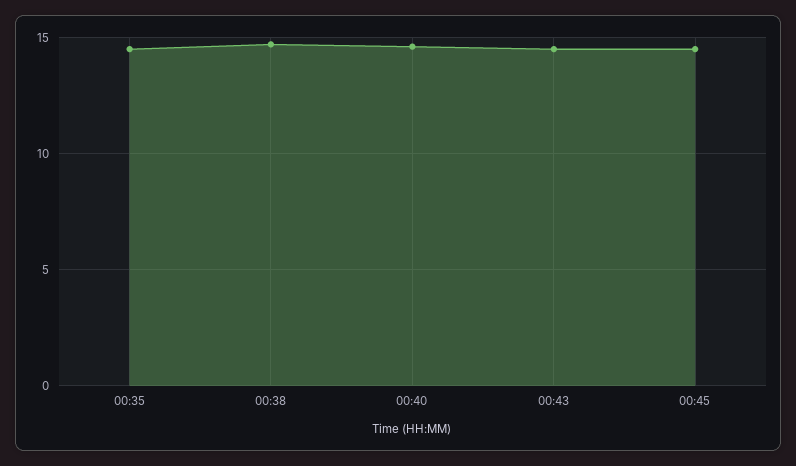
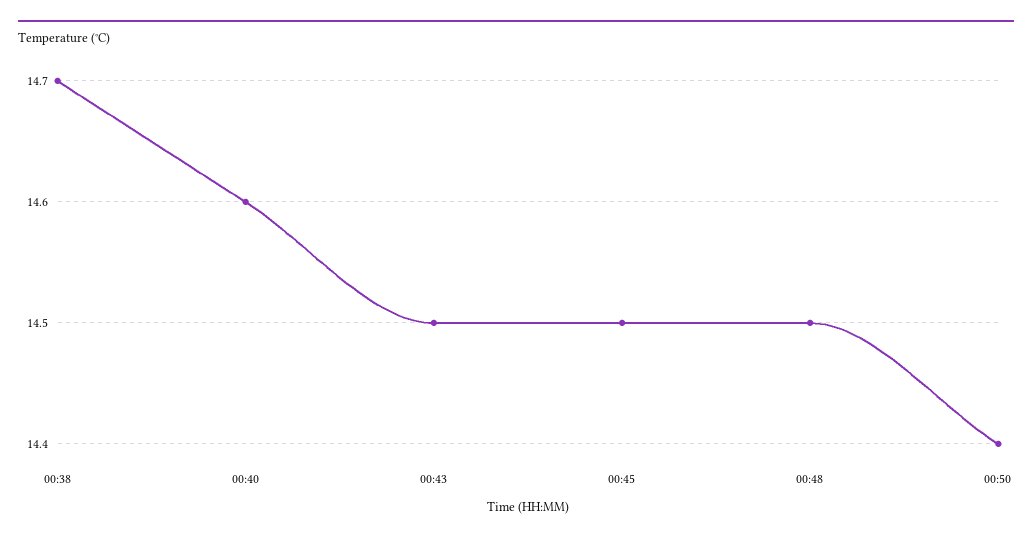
00:35: 14.5 -> none
00:48: none -> 14.5
00:50: none -> 14.4

